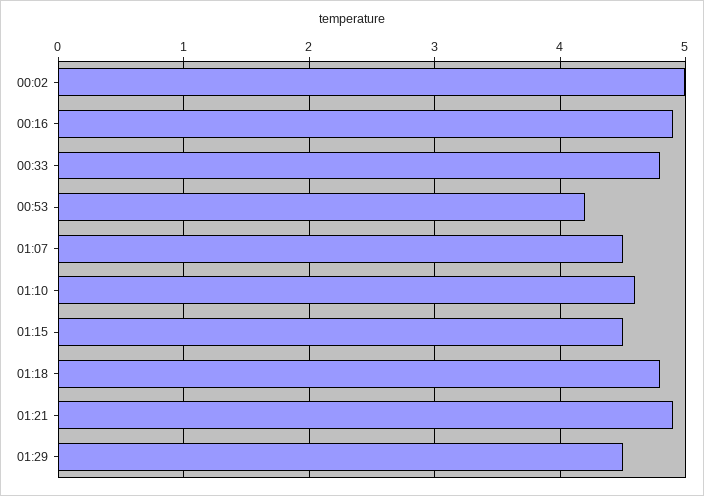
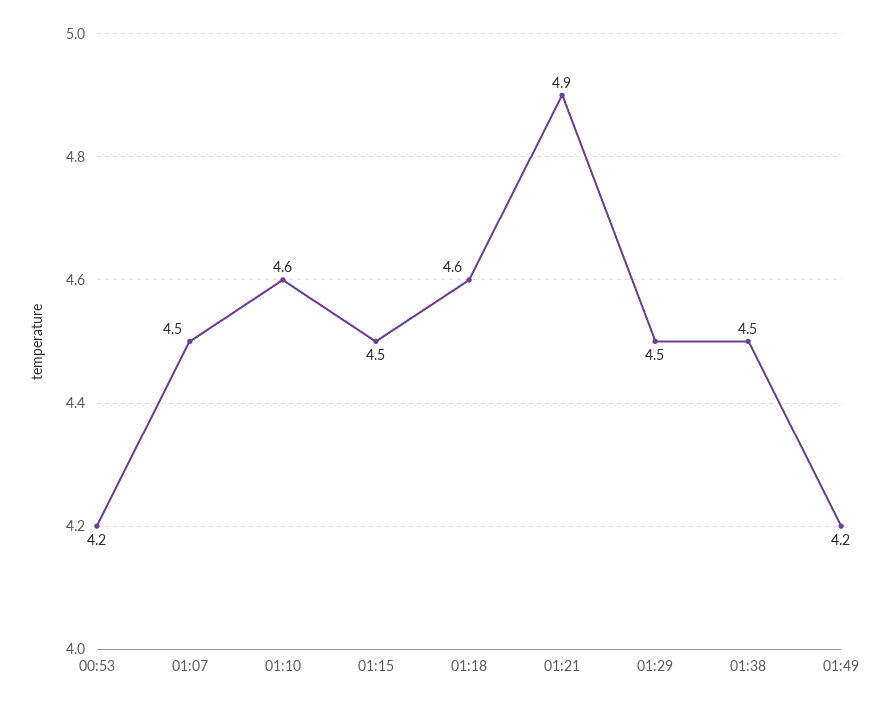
00:02: 5 -> none
00:16: 4.9 -> none
00:33: 4.8 -> none
01:18: 4.8 -> 4.6
01:38: none -> 4.5
01:49: none -> 4.2

